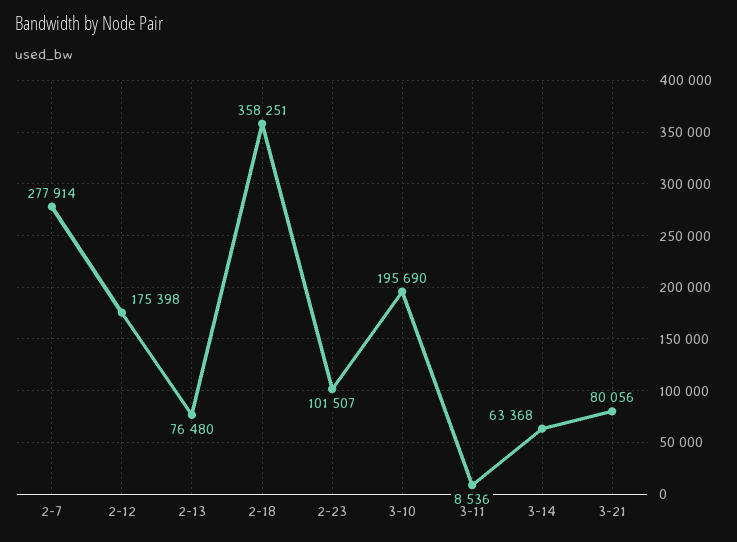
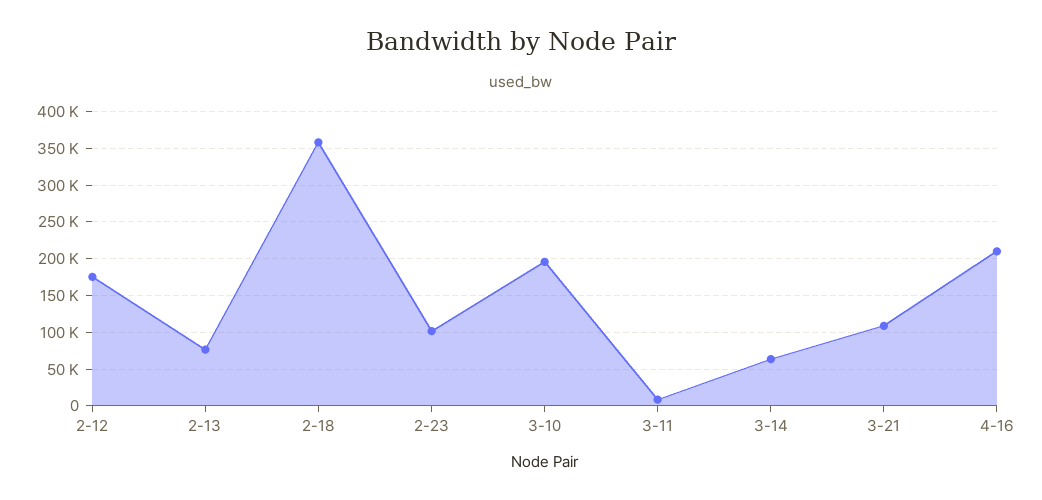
2-7: 277914 -> none
3-21: 80056 -> 110000
4-16: none -> 210000

